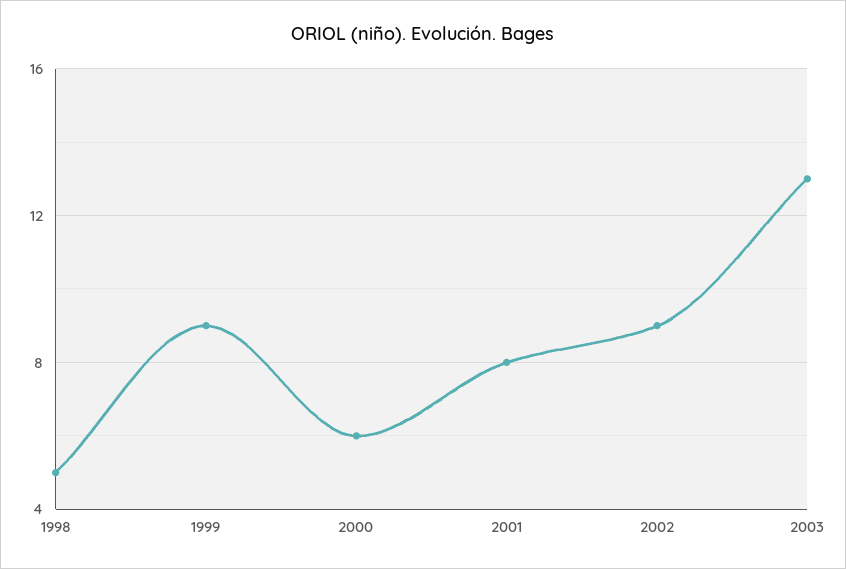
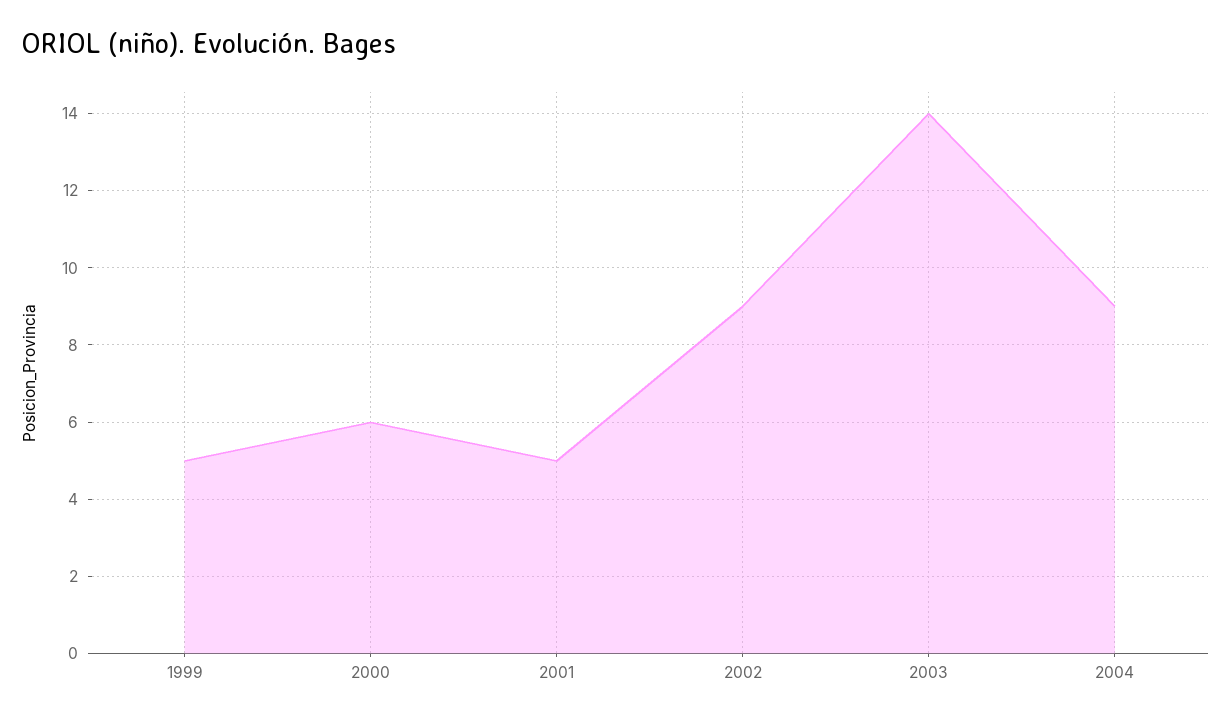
1998: 5 -> none
1999: 9 -> 5
2001: 8 -> 5
2003: 13 -> 14
2004: none -> 9

